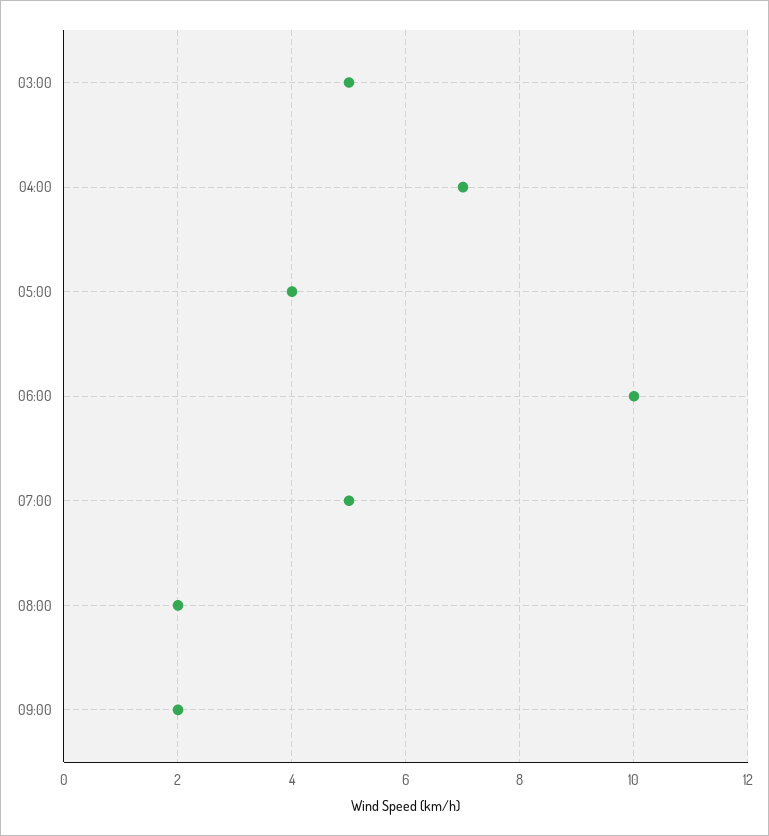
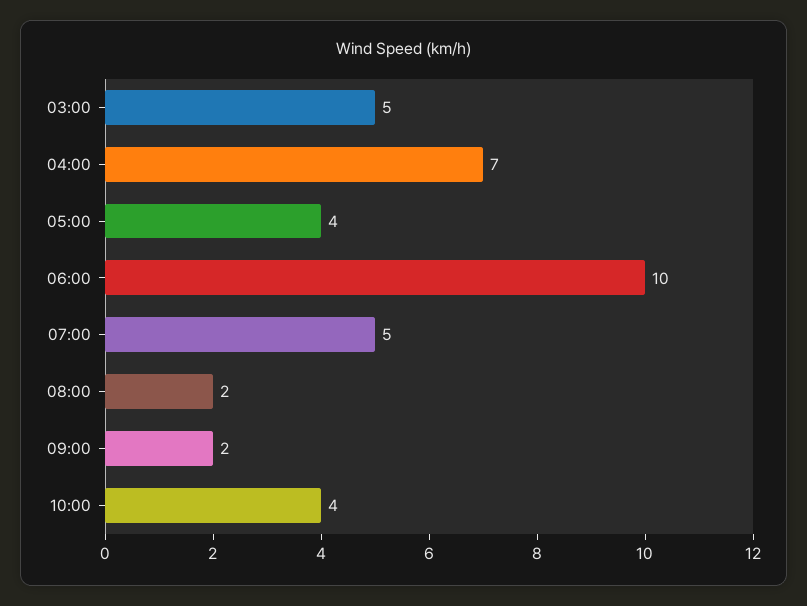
10:00: none -> 4

